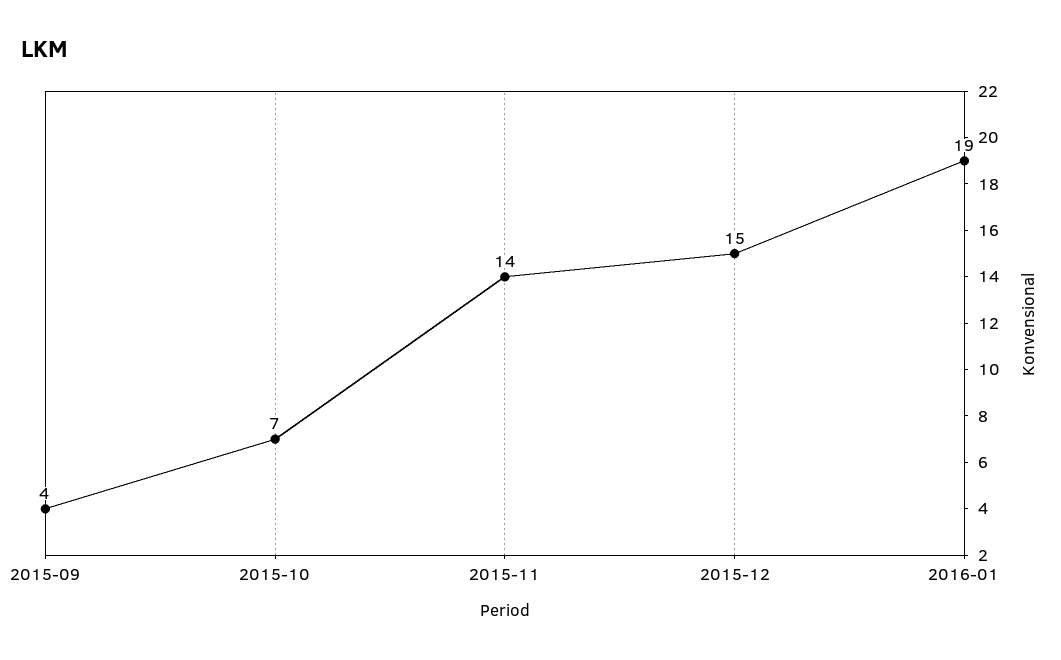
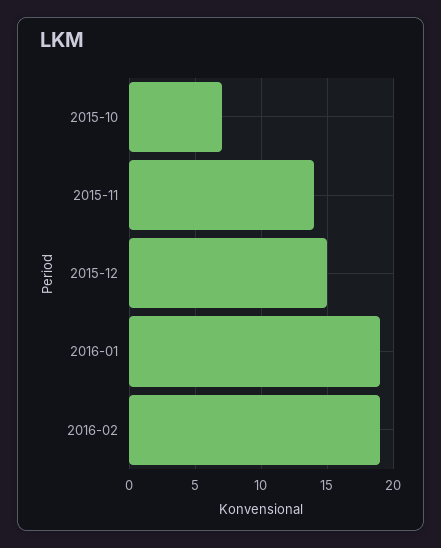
2015-09: 4 -> none
2016-02: none -> 19

